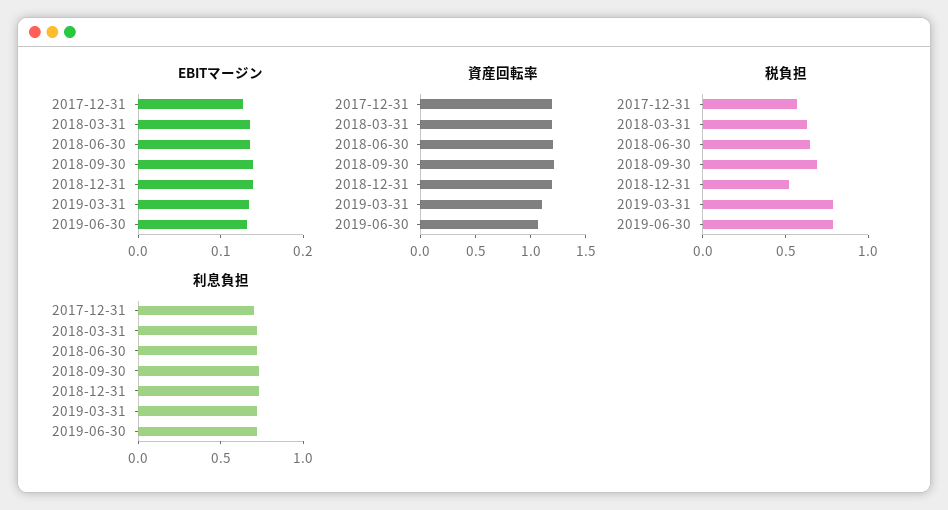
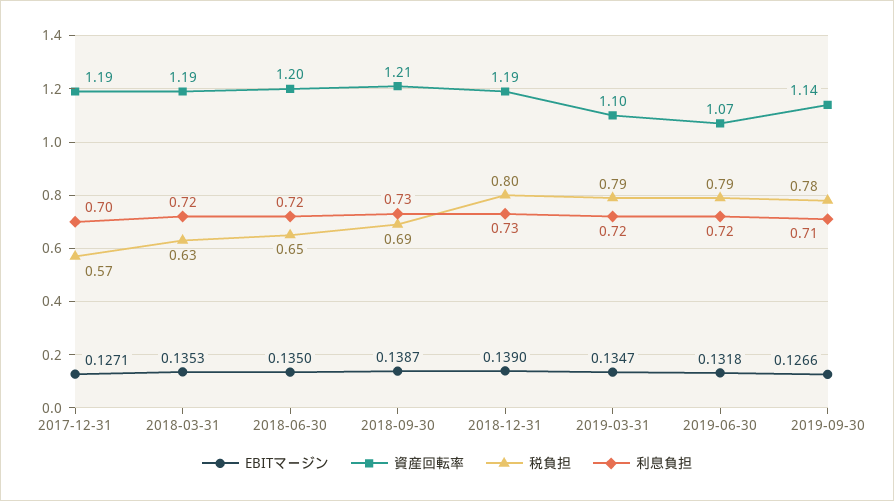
税負担, 2018-12-31: 0.5 -> 0.8
EBITマージン, 2019-09-30: none -> 0.1266
資産回転率, 2019-09-30: none -> 1.14
税負担, 2019-09-30: none -> 0.78
利息負担, 2019-09-30: none -> 0.71

